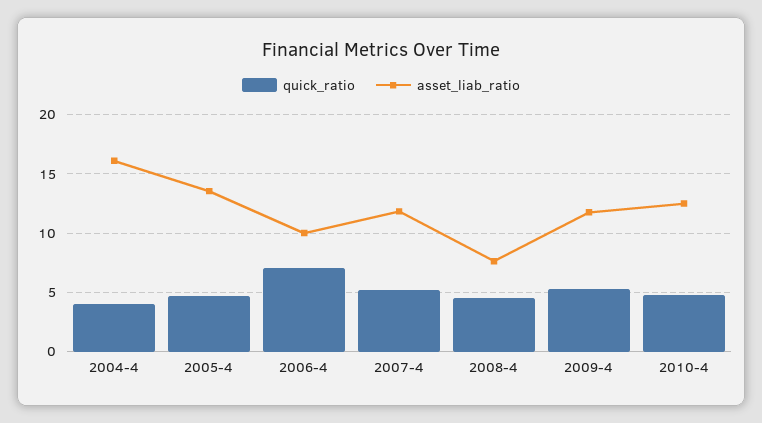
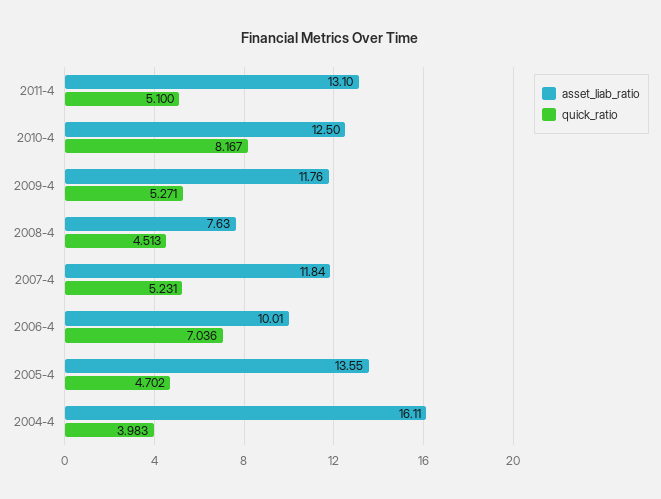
quick_ratio, 2010-4: 5 -> 8.167
asset_liab_ratio, 2011-4: none -> 13.1
quick_ratio, 2011-4: none -> 5.1

